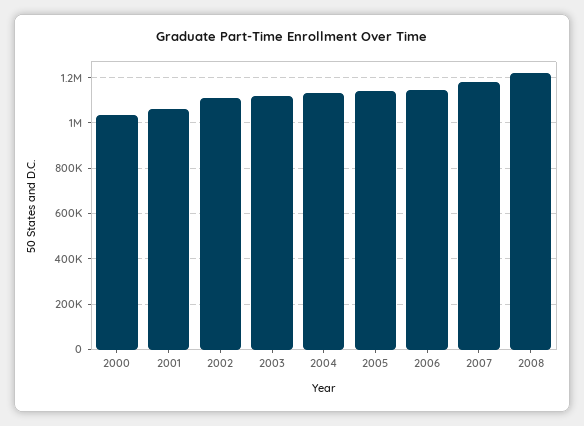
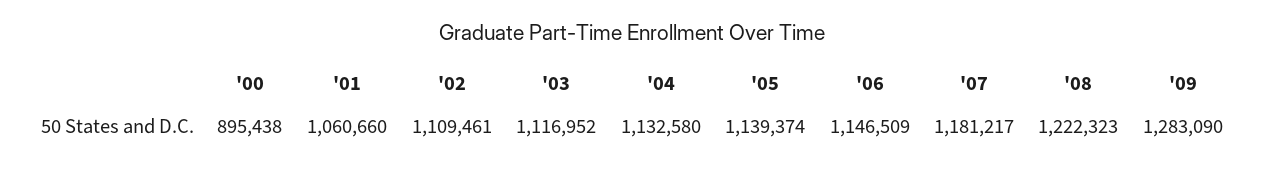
2000: 1050000 -> 895438
'09: none -> 1283090

